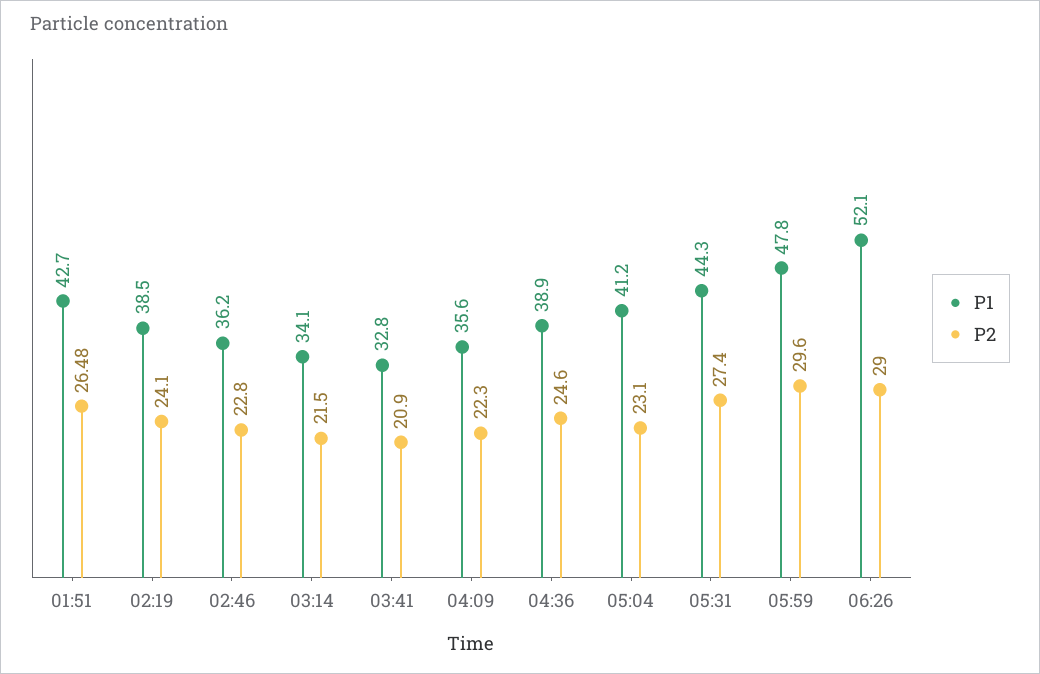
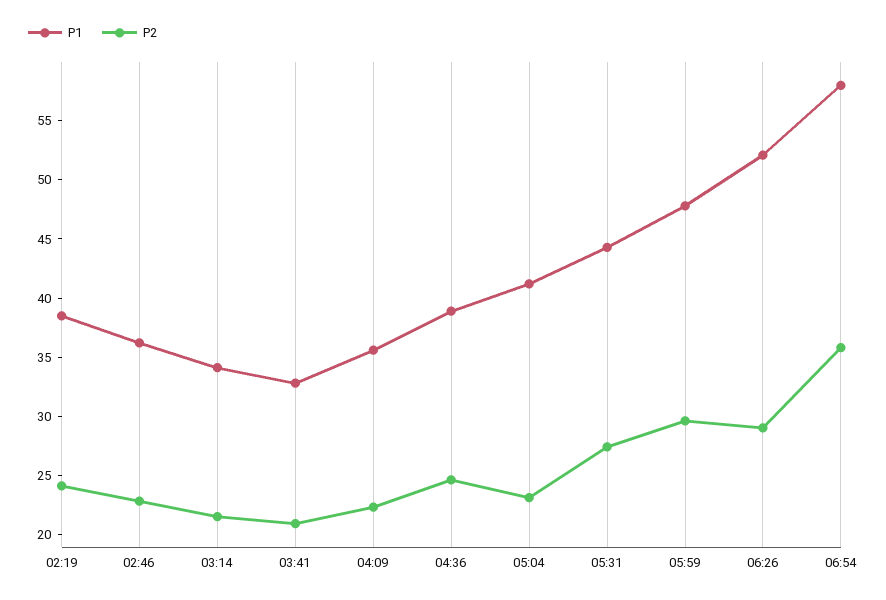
P1, 01:51: 42.7 -> none
P2, 01:51: 26.48 -> none
P1, 06:54: none -> 58
P2, 06:54: none -> 36

